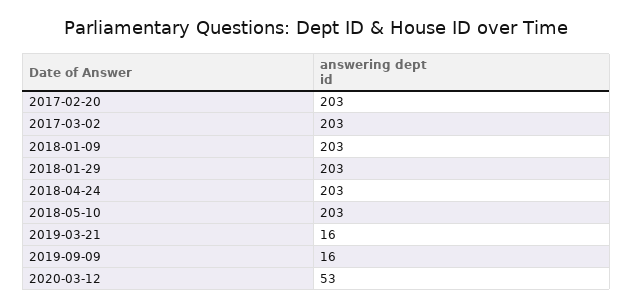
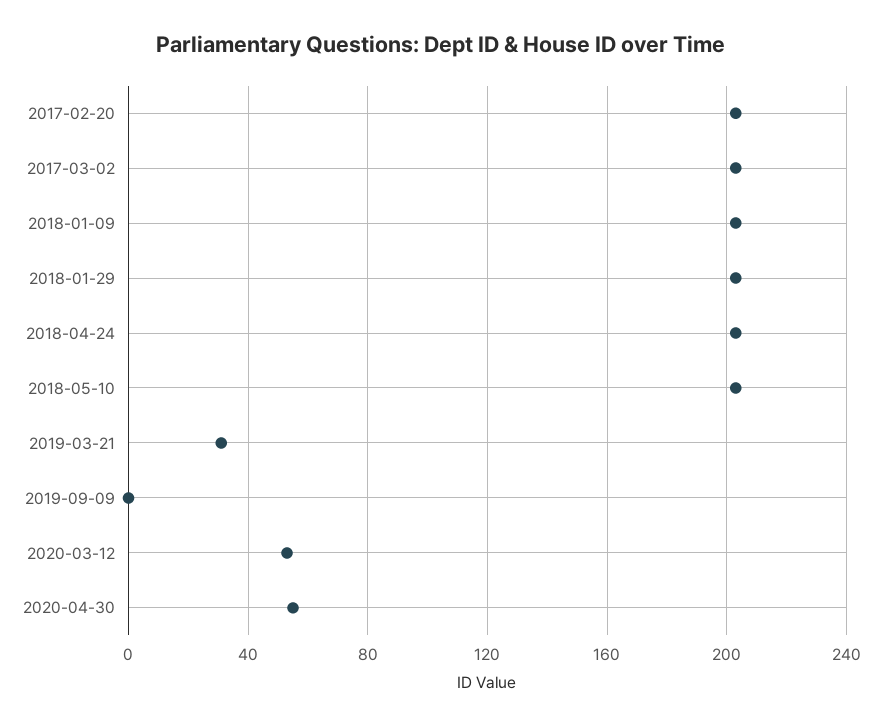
2019-03-21: 16 -> 30
2019-09-09: 16 -> 0
2020-04-30: none -> 55

